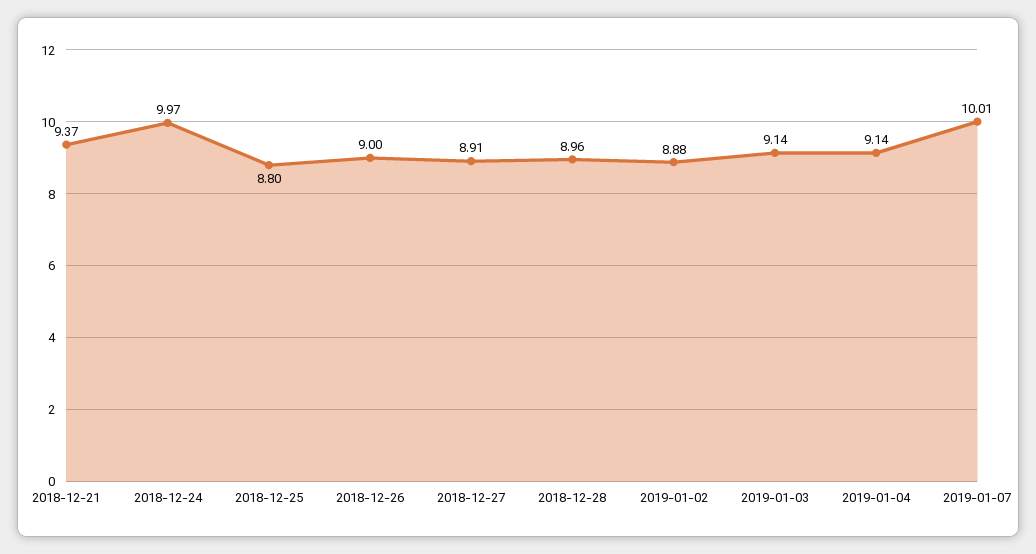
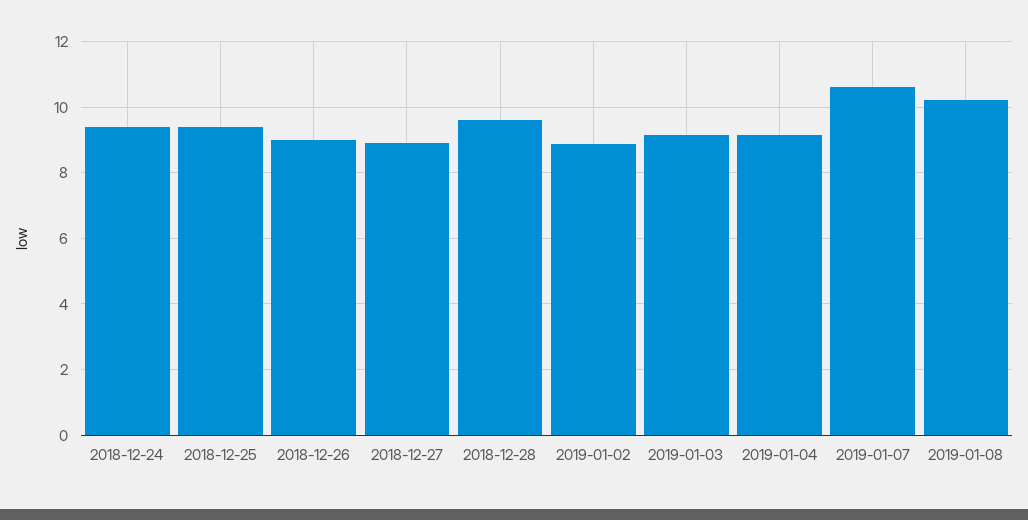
2018-12-21: 9.37 -> none
2018-12-24: 9.97 -> 9.4
2018-12-25: 8.8 -> 9.4
2018-12-28: 8.96 -> 9.6
2019-01-07: 10.01 -> 10.6
2019-01-08: none -> 10.2

